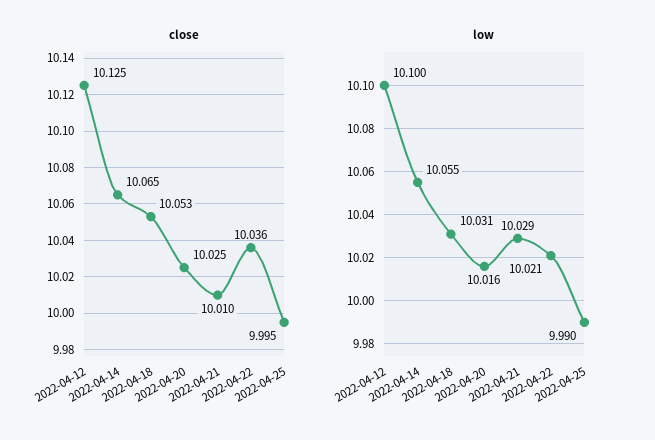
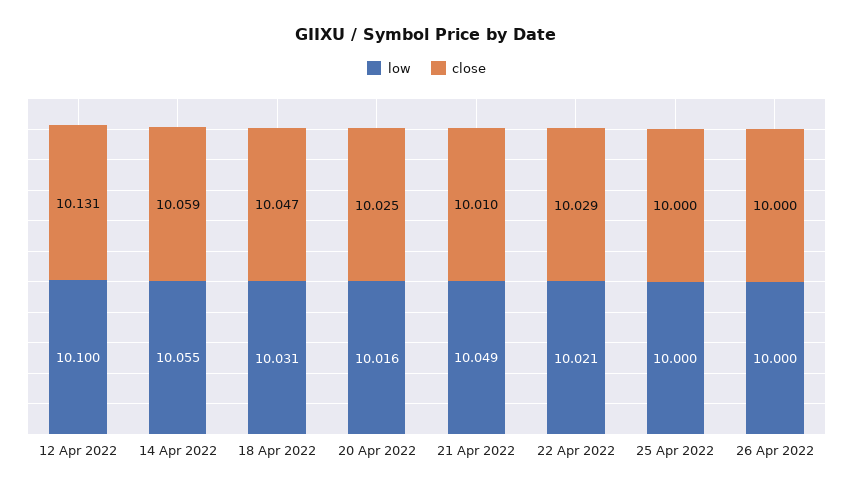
close, 2022-04-12: 10.125 -> 10.131
close, 2022-04-14: 10.065 -> 10.059
close, 2022-04-18: 10.053 -> 10.047
close, 2022-04-22: 10.036 -> 10.029
close, 2022-04-25: 9.995 -> 10
low, 2022-04-21: 10.029 -> 10.049
low, 2022-04-25: 9.99 -> 10
low, 26 Apr 2022: none -> 10
close, 26 Apr 2022: none -> 10

